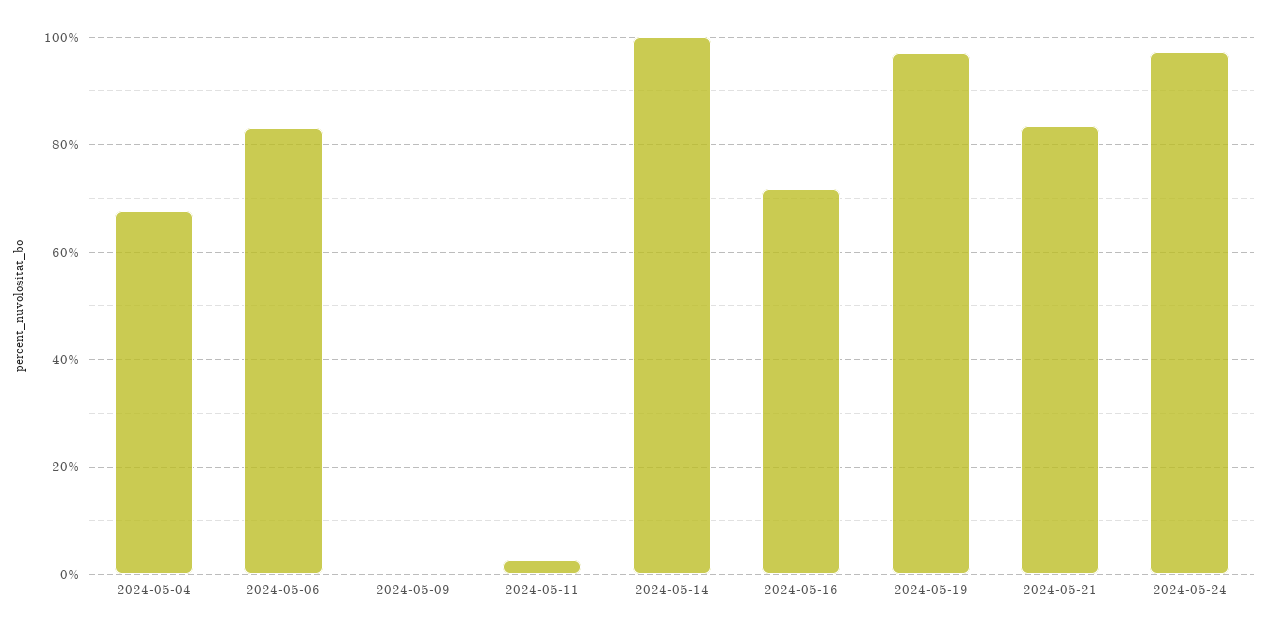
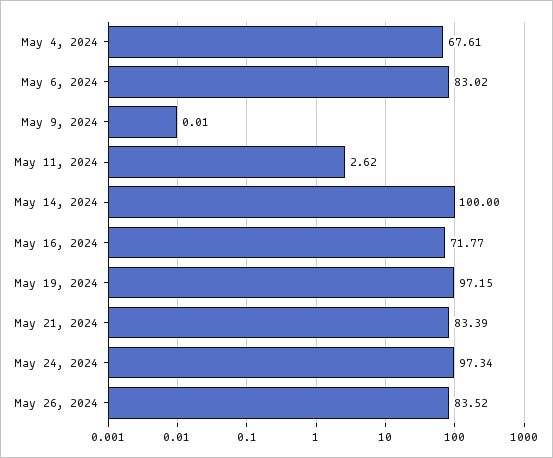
May 26, 2024: none -> 83.52

